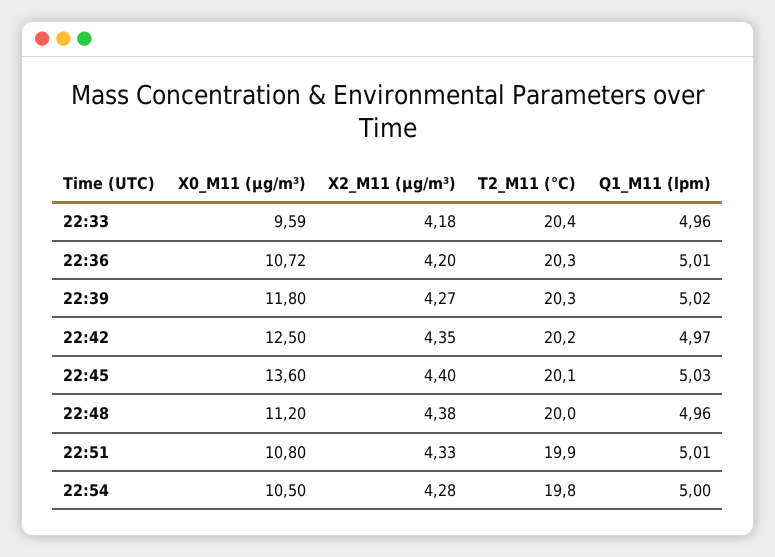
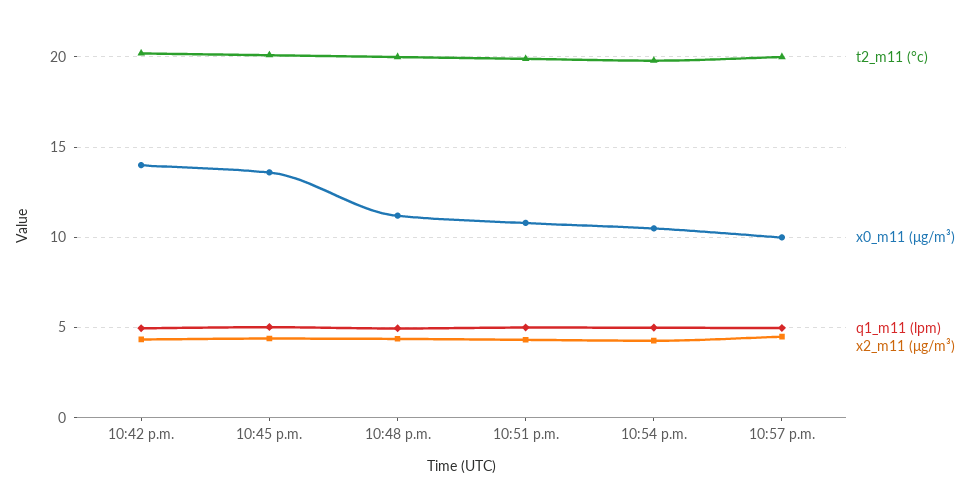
X0_M11 (μg/m³), 22:33: 9.59 -> none
X2_M11 (μg/m³), 22:33: 4.18 -> none
T2_M11 (°C), 22:33: 20.4 -> none
Q1_M11 (lpm), 22:33: 4.96 -> none
X0_M11 (μg/m³), 22:36: 10.72 -> none
X2_M11 (μg/m³), 22:36: 4.2 -> none
T2_M11 (°C), 22:36: 20.3 -> none
Q1_M11 (lpm), 22:36: 5.01 -> none
X0_M11 (μg/m³), 22:39: 11.8 -> none
X2_M11 (μg/m³), 22:39: 4.27 -> none
T2_M11 (°C), 22:39: 20.3 -> none
Q1_M11 (lpm), 22:39: 5.02 -> none
X0_M11 (μg/m³), 22:42: 12.5 -> 14
T2_M11 (°C), 10:57 p.m.: none -> 20
X0_M11 (μg/m³), 10:57 p.m.: none -> 10
Q1_M11 (lpm), 10:57 p.m.: none -> 5
X2_M11 (μg/m³), 10:57 p.m.: none -> 4.5

